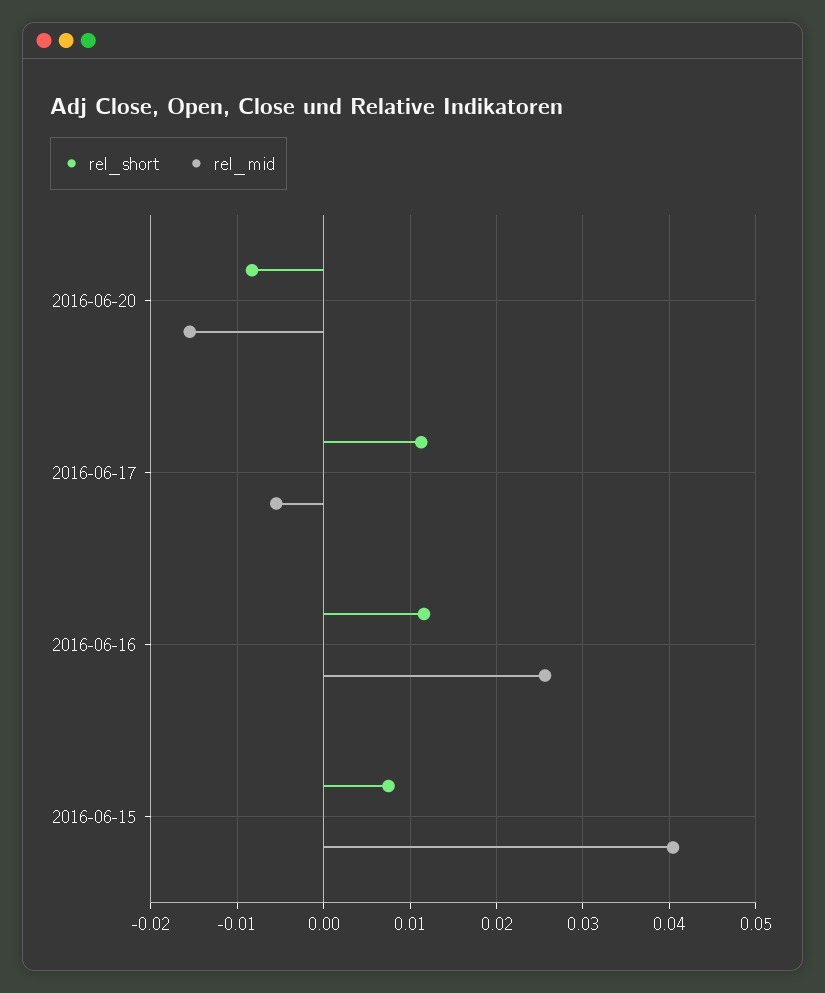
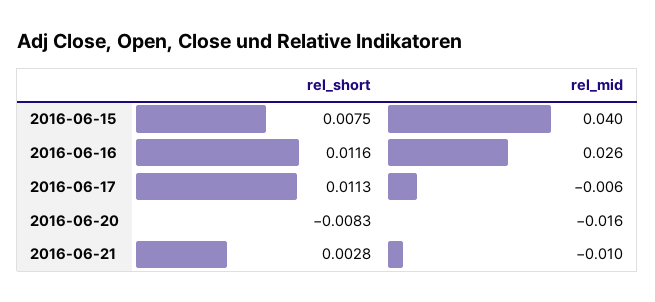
rel_short, 2016-06-21: none -> 0.0028
rel_mid, 2016-06-21: none -> -0.01

